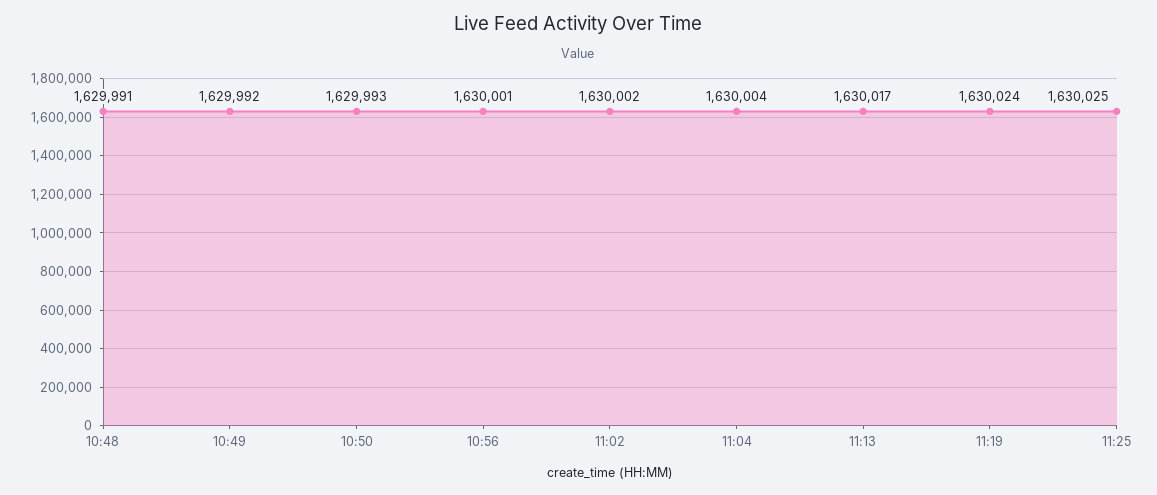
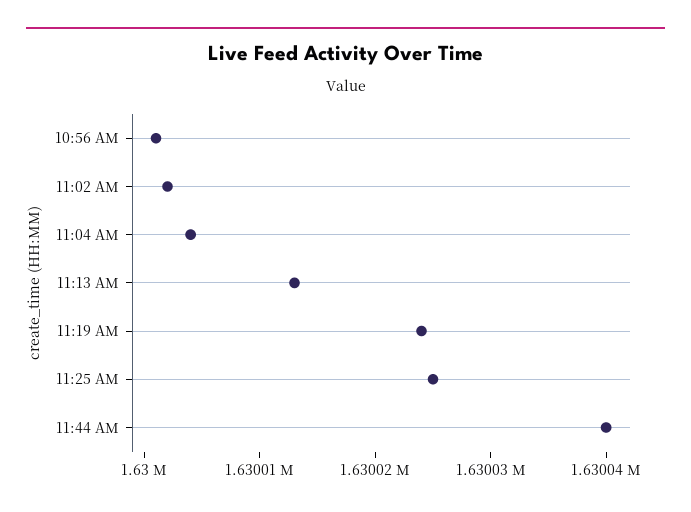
10:48: 1629991 -> none
10:49: 1629992 -> none
10:50: 1629993 -> none
11:13: 1630017 -> 1630013
11:44 AM: none -> 1630040

